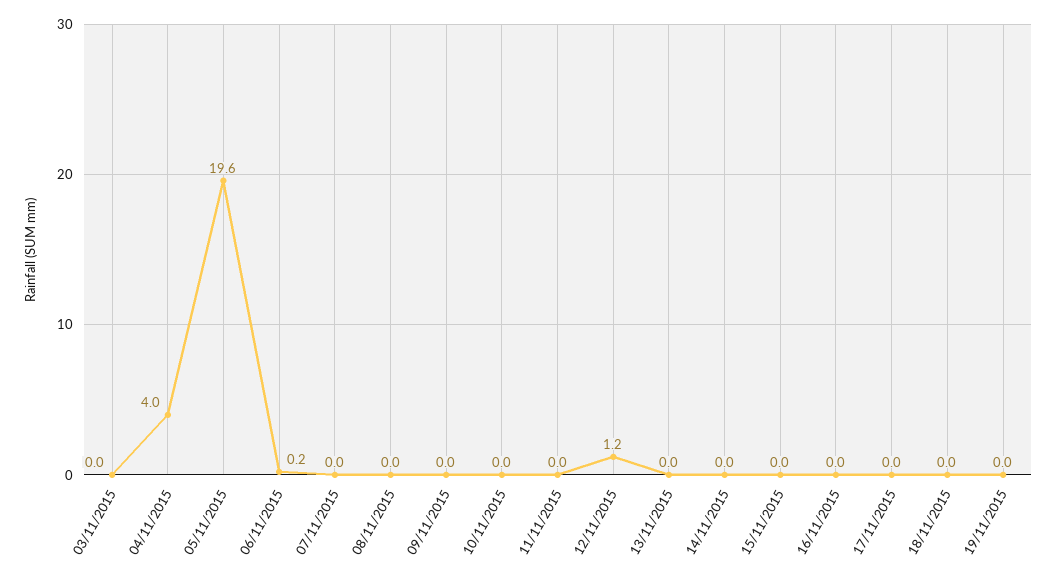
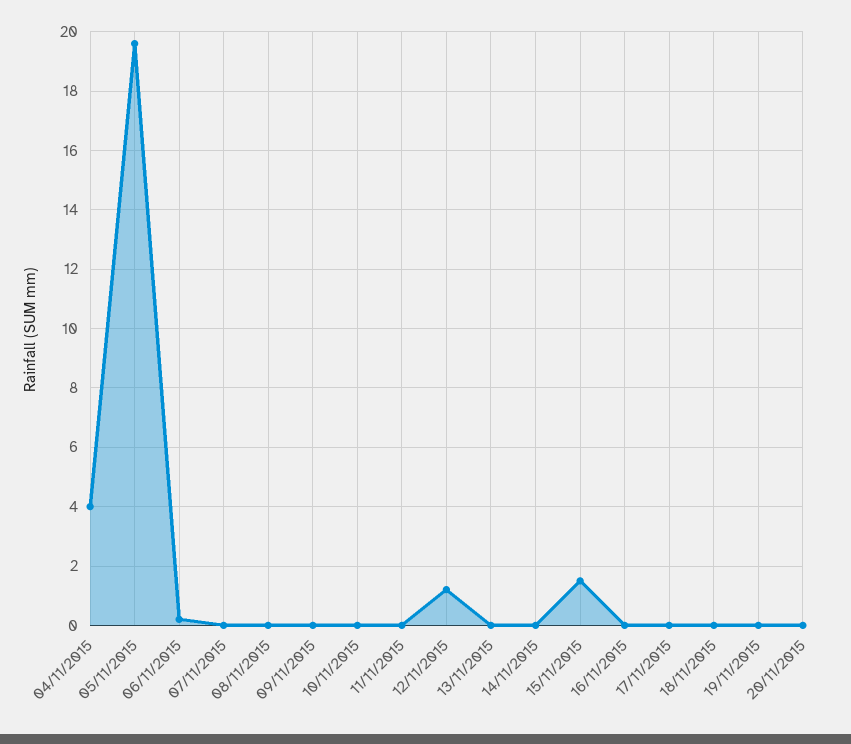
03/11/2015: 0 -> none
15/11/2015: 0 -> 1.5
20/11/2015: none -> 0

